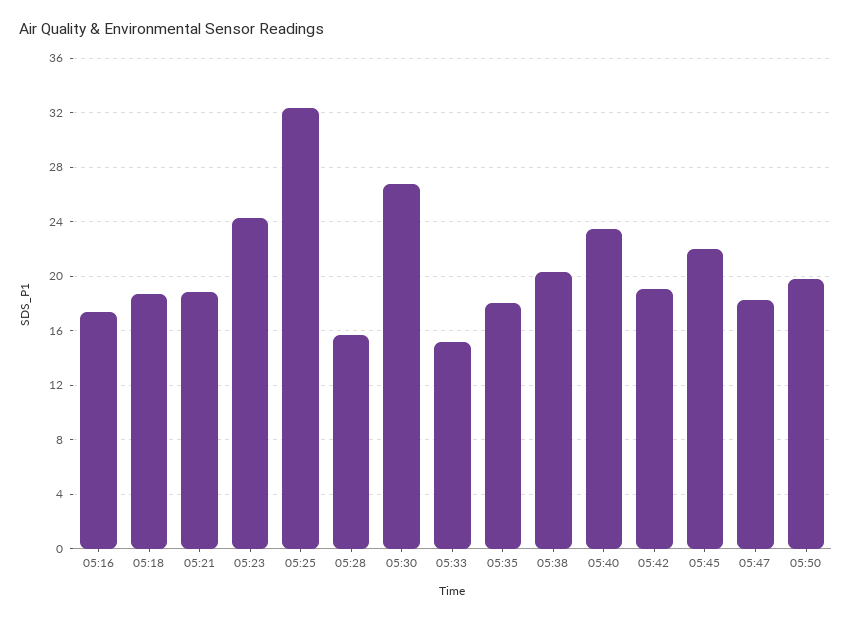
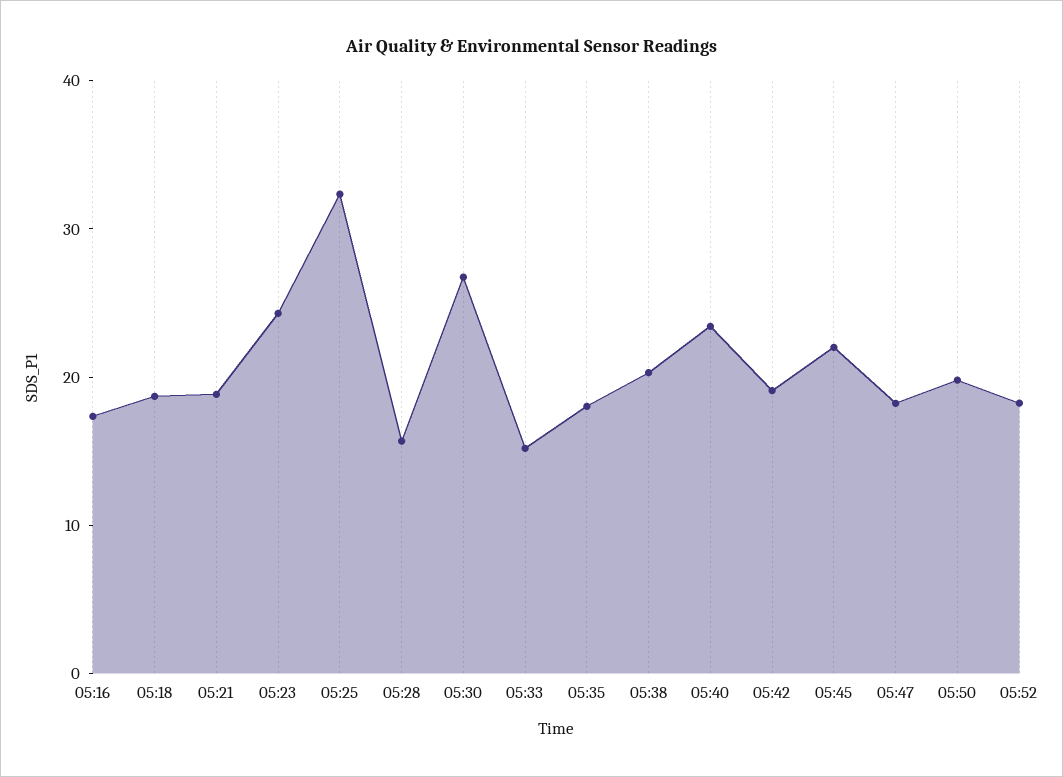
05:52: none -> 18

